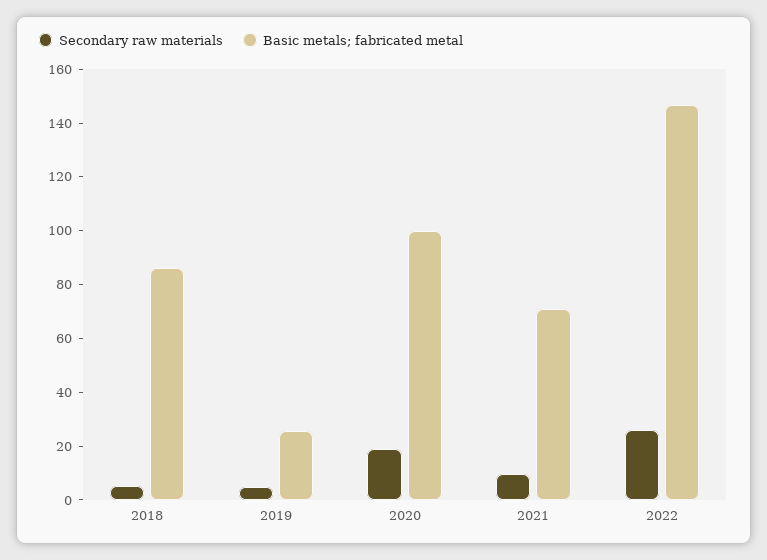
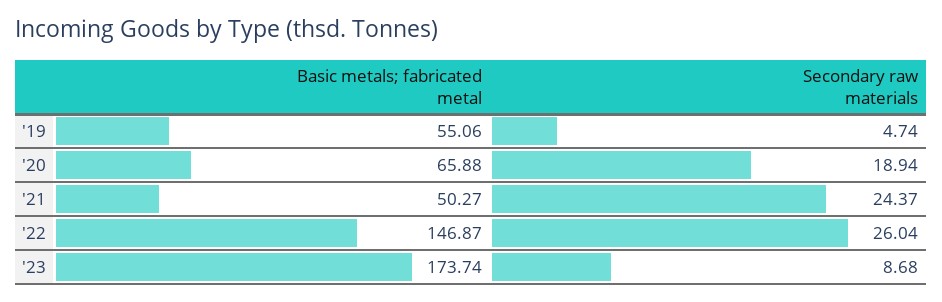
Secondary raw materials, 2018: 5 -> none
Basic metals; fabricated metal, 2018: 85 -> none
Basic metals; fabricated metal, 2019: 25 -> 55.06
Basic metals; fabricated metal, 2020: 100 -> 65.88
Secondary raw materials, 2021: 10 -> 24.37
Basic metals; fabricated metal, 2021: 70 -> 50.27
Basic metals; fabricated metal, '23: none -> 173.74
Secondary raw materials, '23: none -> 8.68

